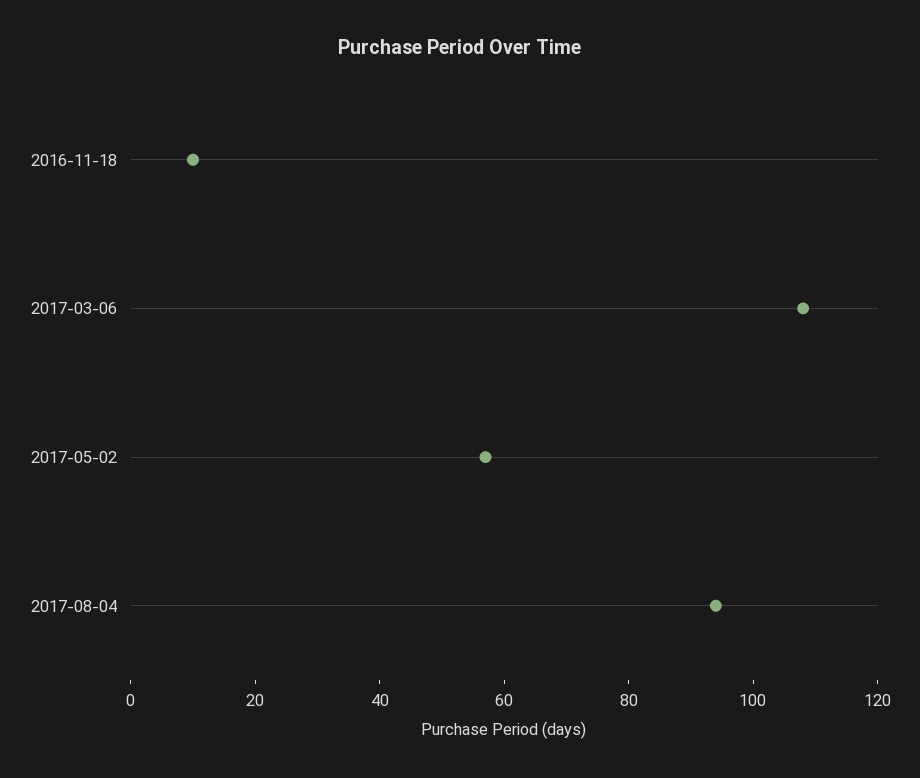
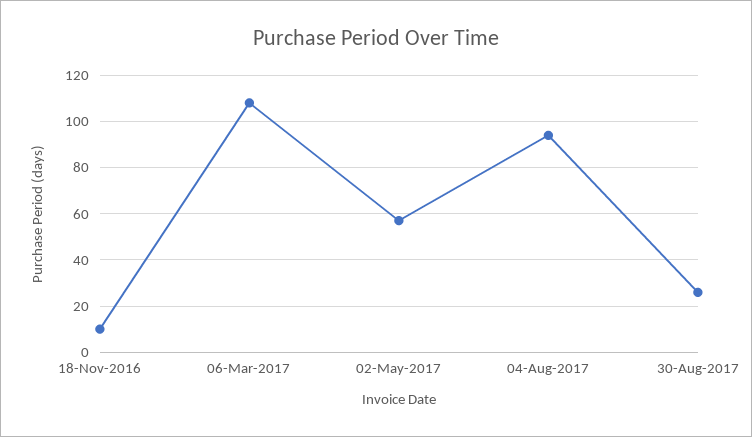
30-Aug-2017: none -> 25

